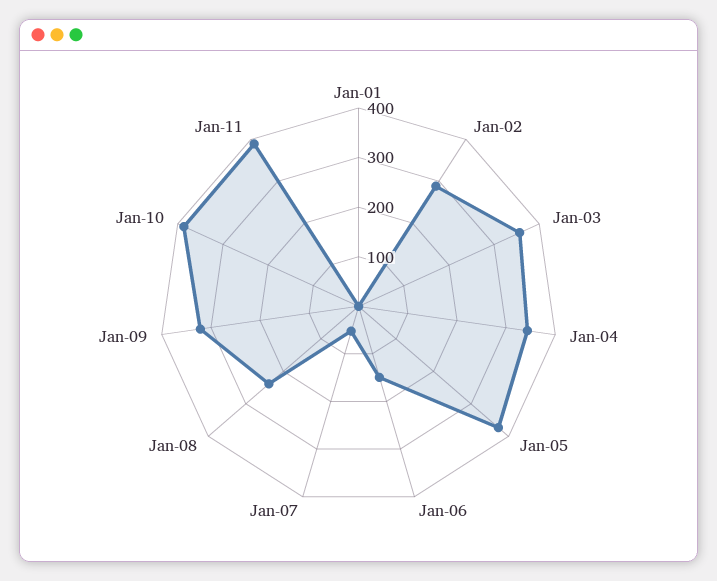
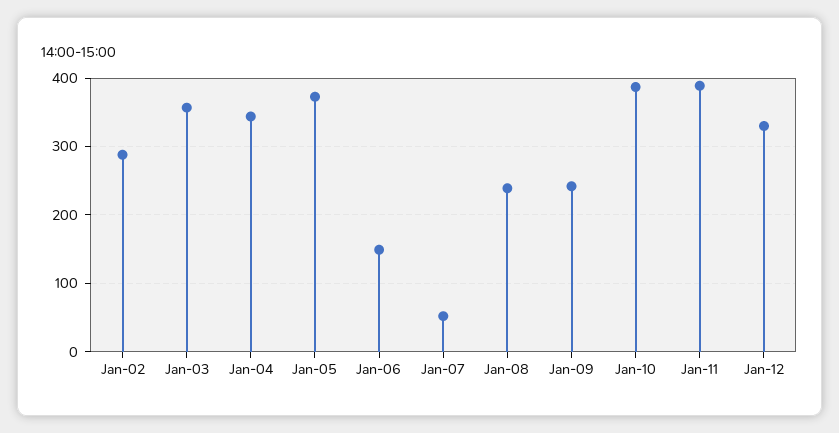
Jan-01: 0 -> none
Jan-09: 320 -> 240
Jan-12: none -> 330

